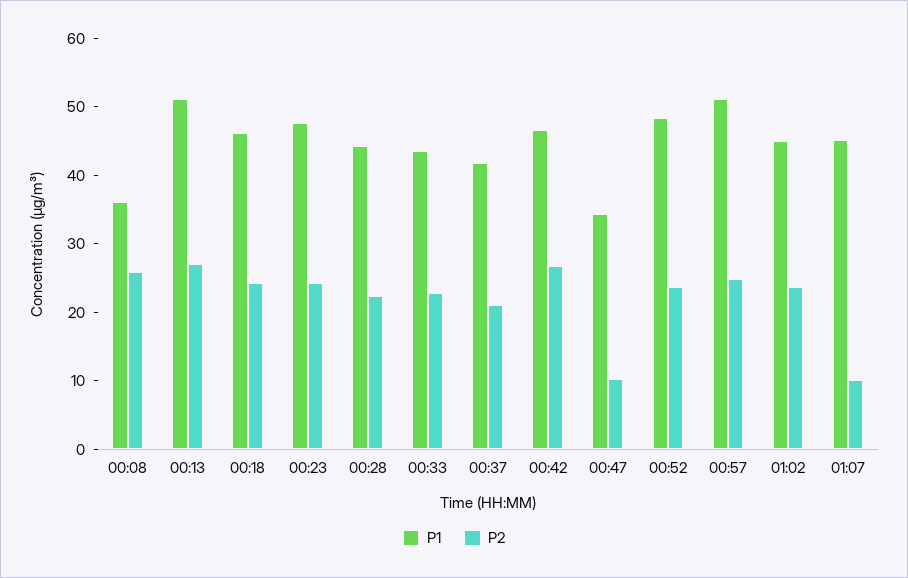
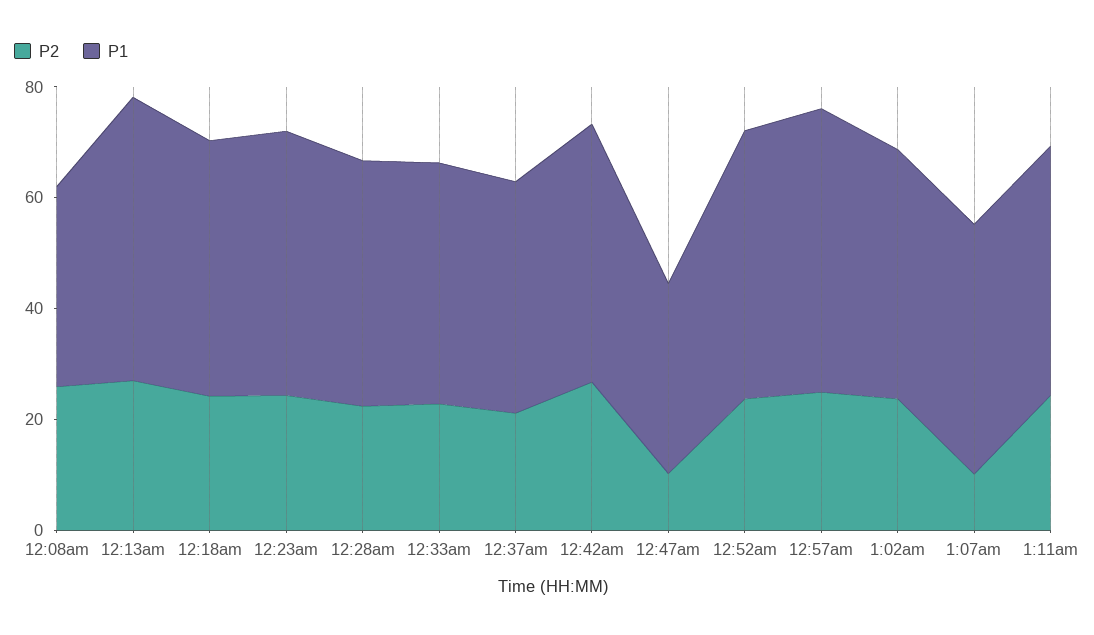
P2, 1:11am: none -> 25
P1, 1:11am: none -> 45

